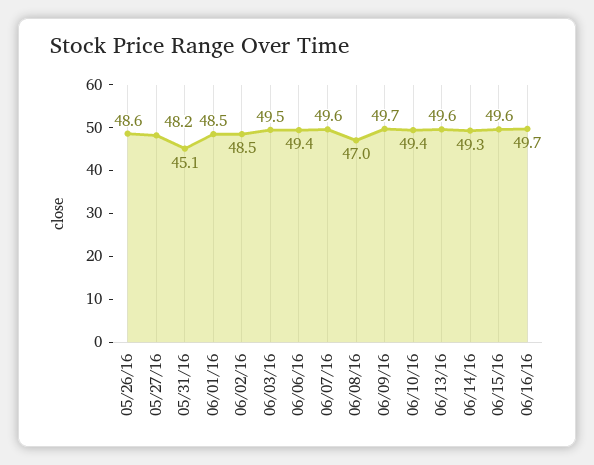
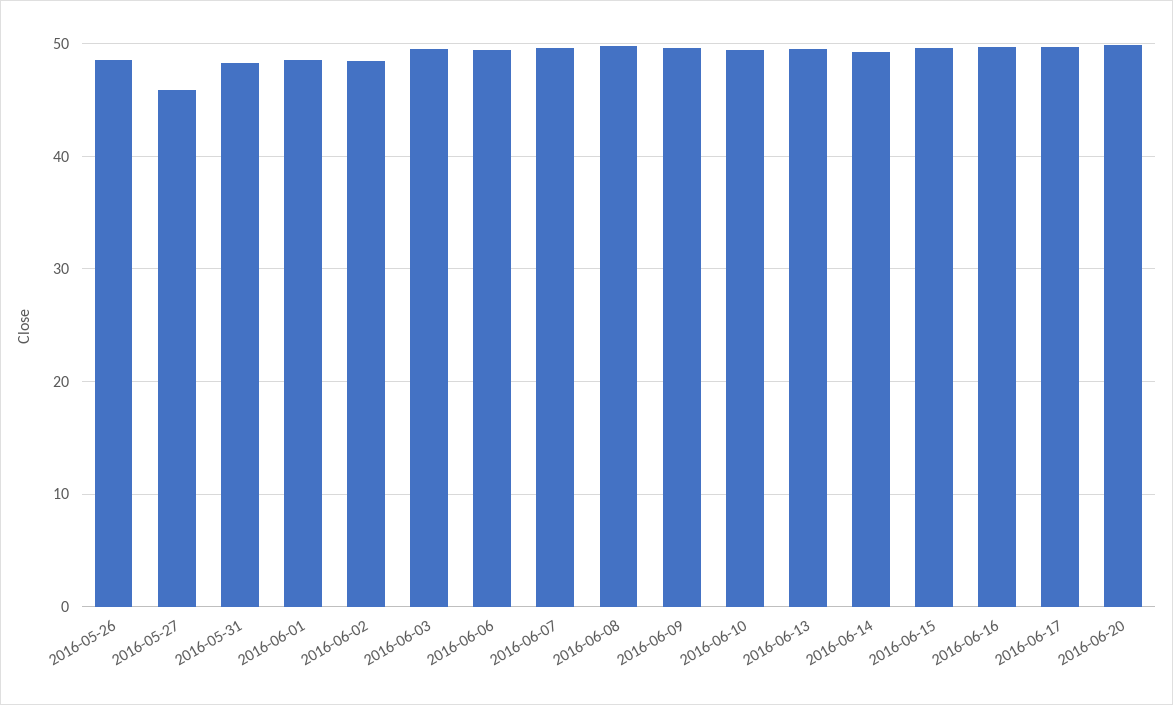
05/27/16: 48.2 -> 46
05/31/16: 45.1 -> 48
06/08/16: 47 -> 50
2016-06-17: none -> 50
2016-06-20: none -> 50

